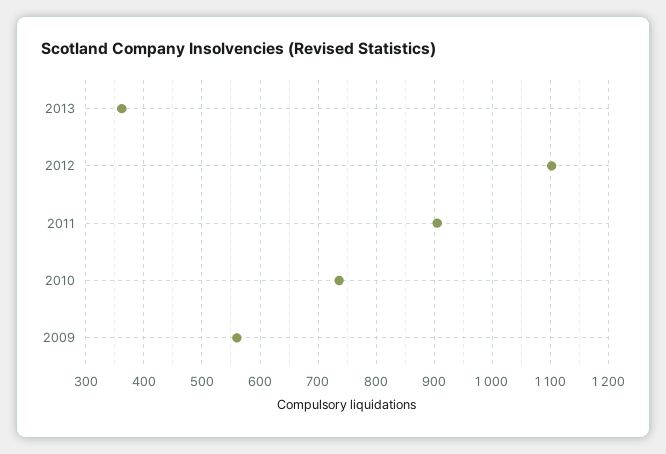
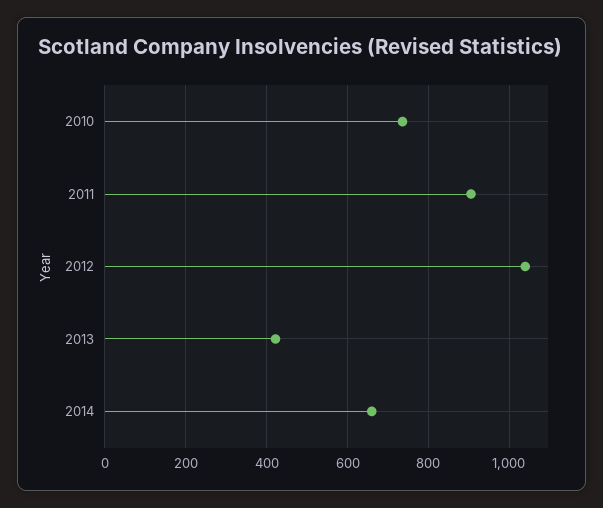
2013: 360 -> 420
2012: 1100 -> 1040
2009: 560 -> none
2014: none -> 660

